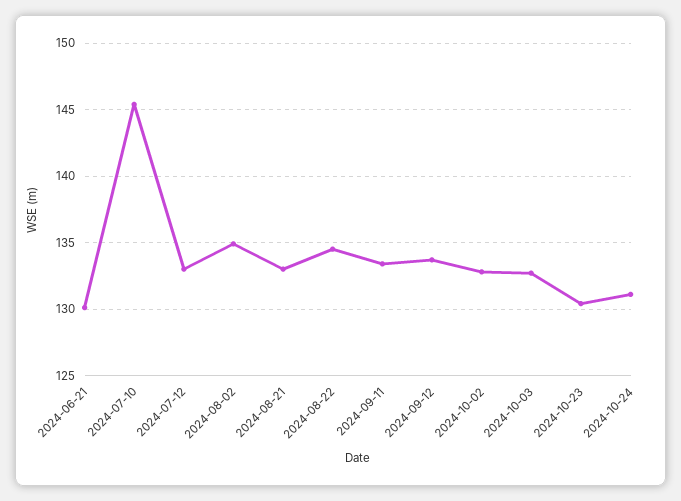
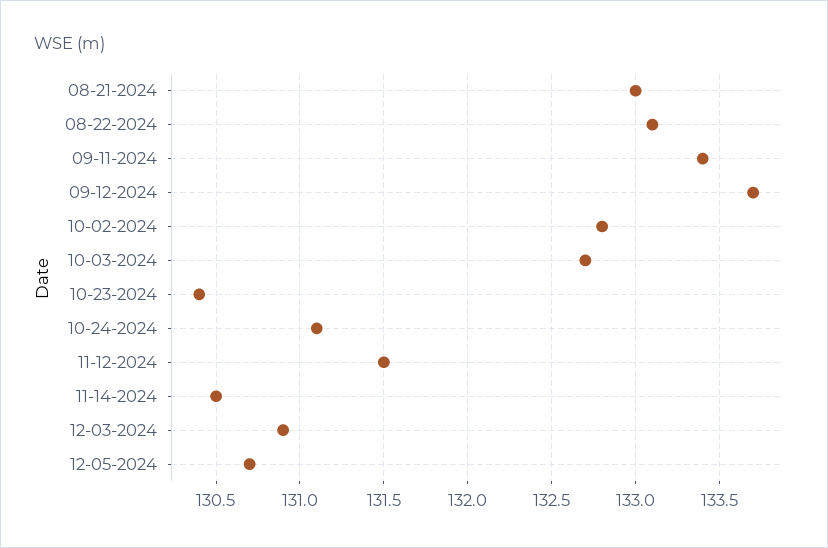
2024-06-21: 130 -> none
2024-07-10: 145.5 -> none
2024-07-12: 133 -> none
2024-08-02: 135 -> none
2024-08-22: 134.5 -> 133.1
11-12-2024: none -> 131.5
11-14-2024: none -> 130.5
12-03-2024: none -> 130.9
12-05-2024: none -> 130.7

